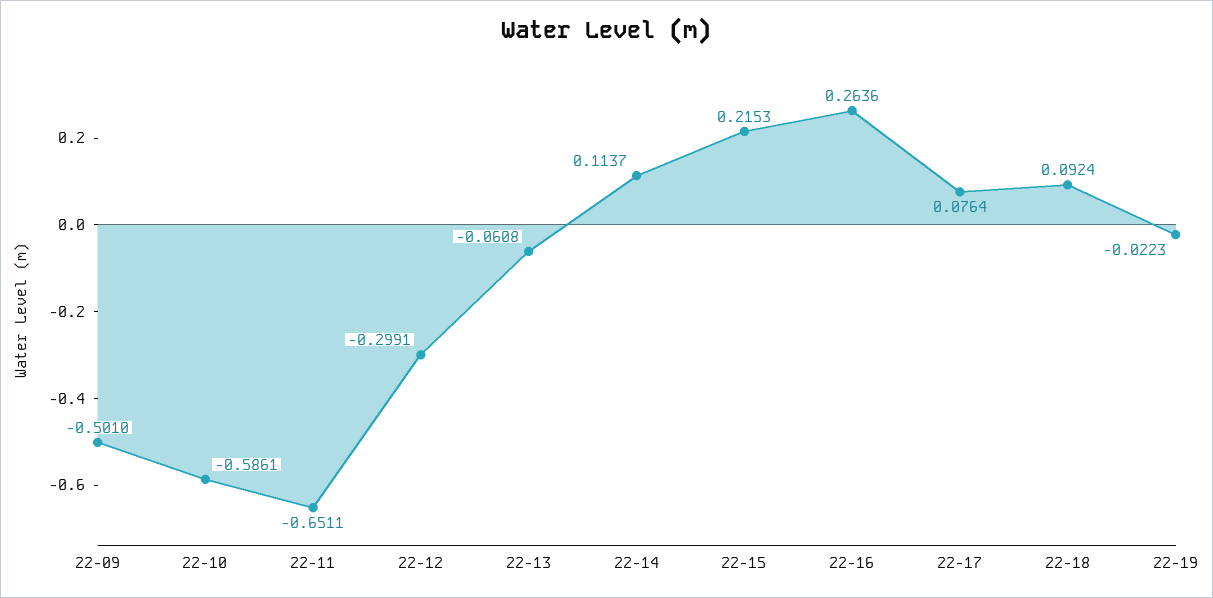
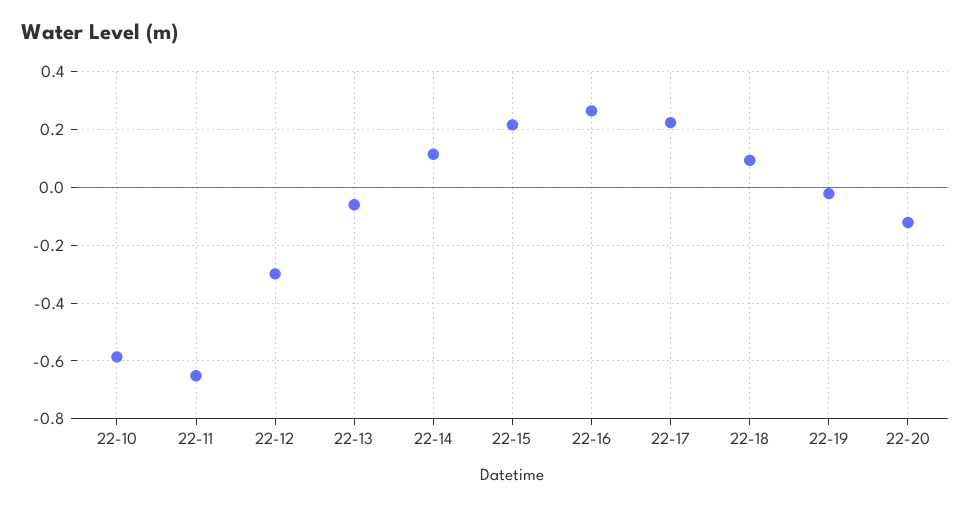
22-09: -0.501 -> none
22-17: 0.0764 -> 0.225
22-20: none -> -0.125

